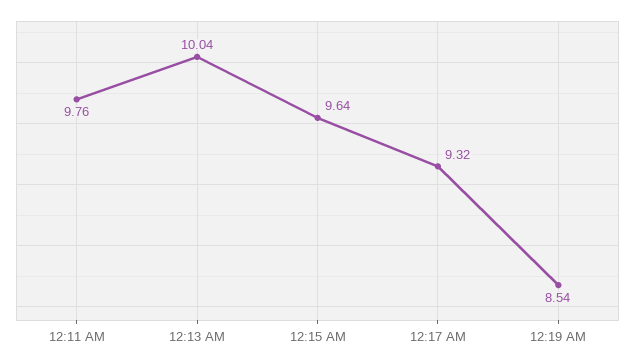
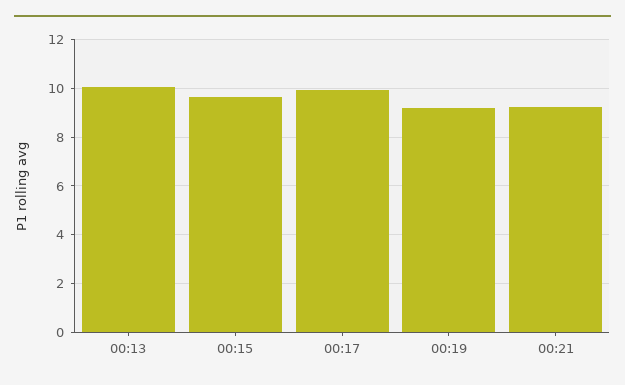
12:11 AM: 9.76 -> none
12:17 AM: 9.32 -> 10
12:19 AM: 8.54 -> 9.25
00:21: none -> 9.25

